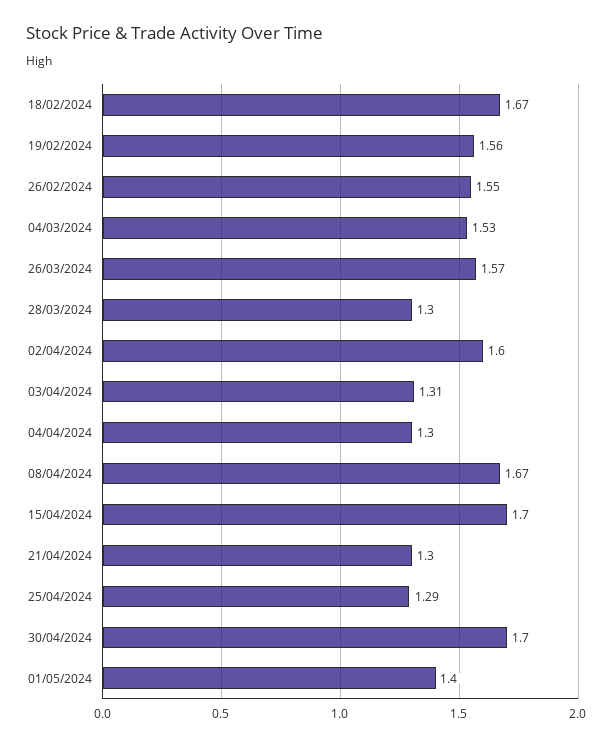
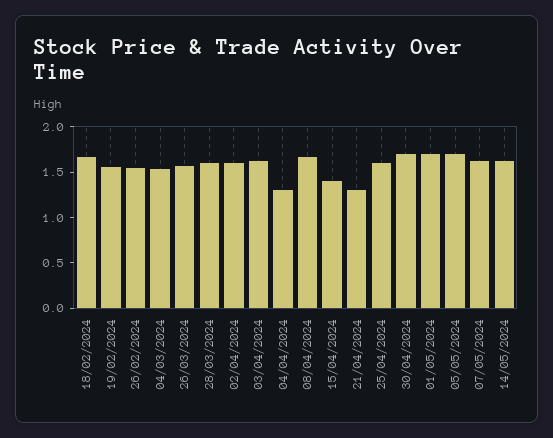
28/03/2024: 1.3 -> 1.6
03/04/2024: 1.31 -> 1.6
15/04/2024: 1.7 -> 1.4
25/04/2024: 1.29 -> 1.6
01/05/2024: 1.4 -> 1.7
05/05/2024: none -> 1.7
07/05/2024: none -> 1.6
14/05/2024: none -> 1.6

